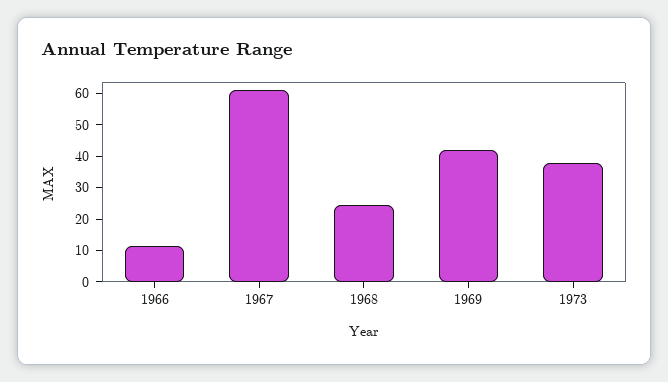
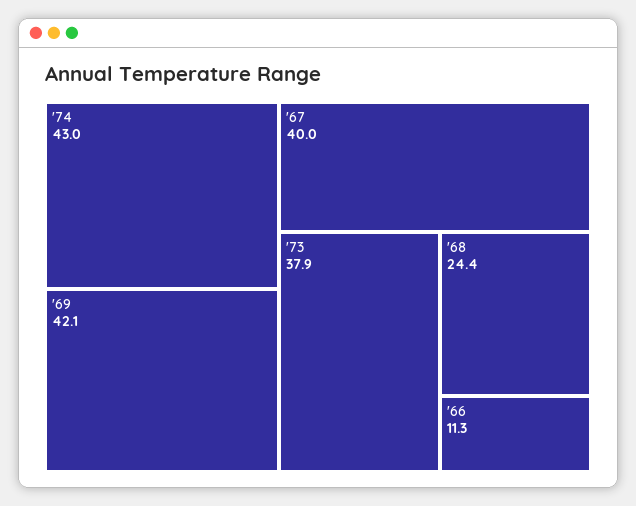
1967: 60 -> 40
'74: none -> 43

